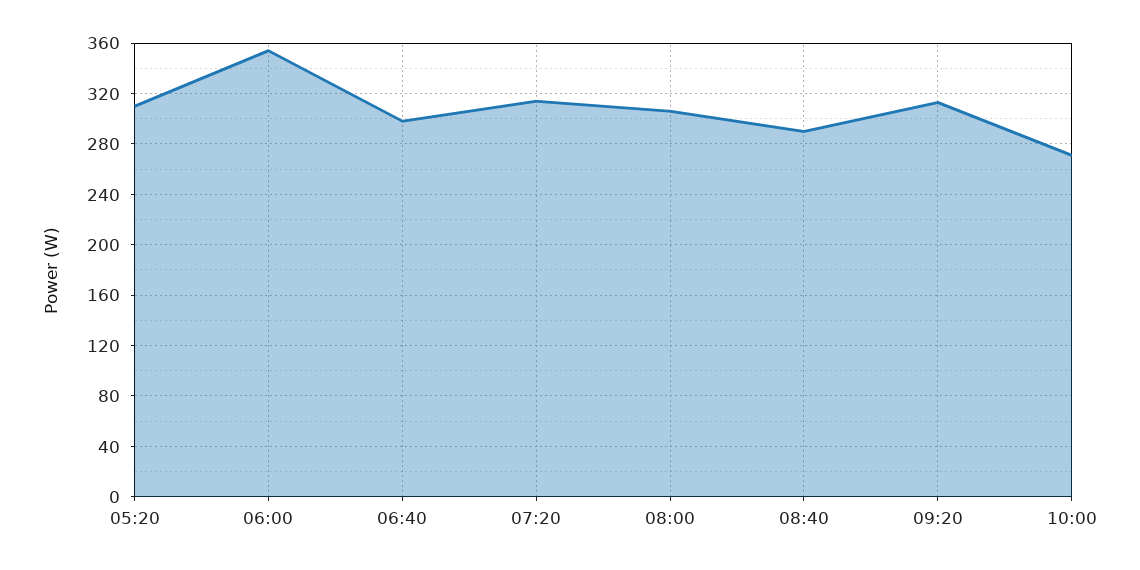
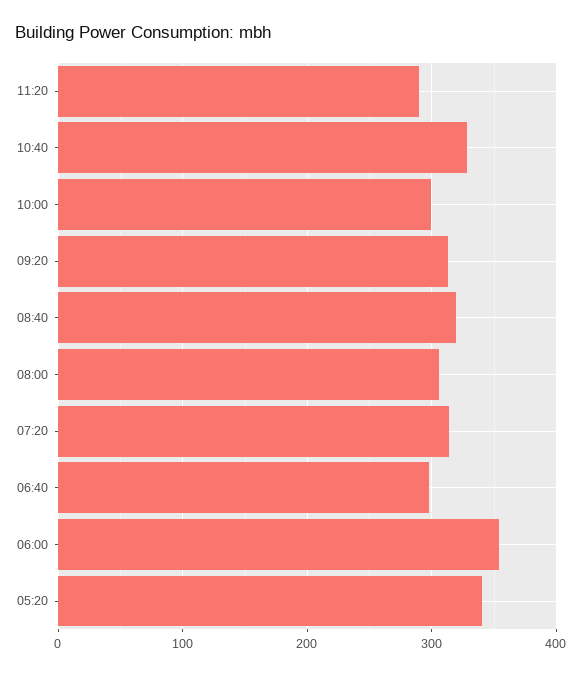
05:20: 310 -> 340
08:40: 290 -> 320
10:00: 270 -> 300
11:20: none -> 290
10:40: none -> 330

